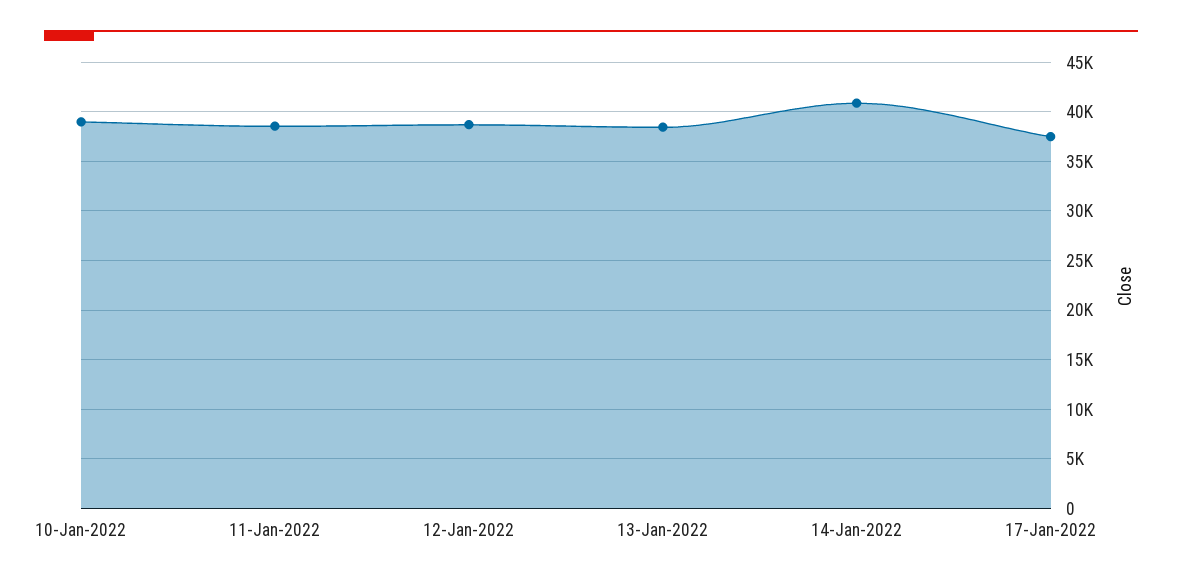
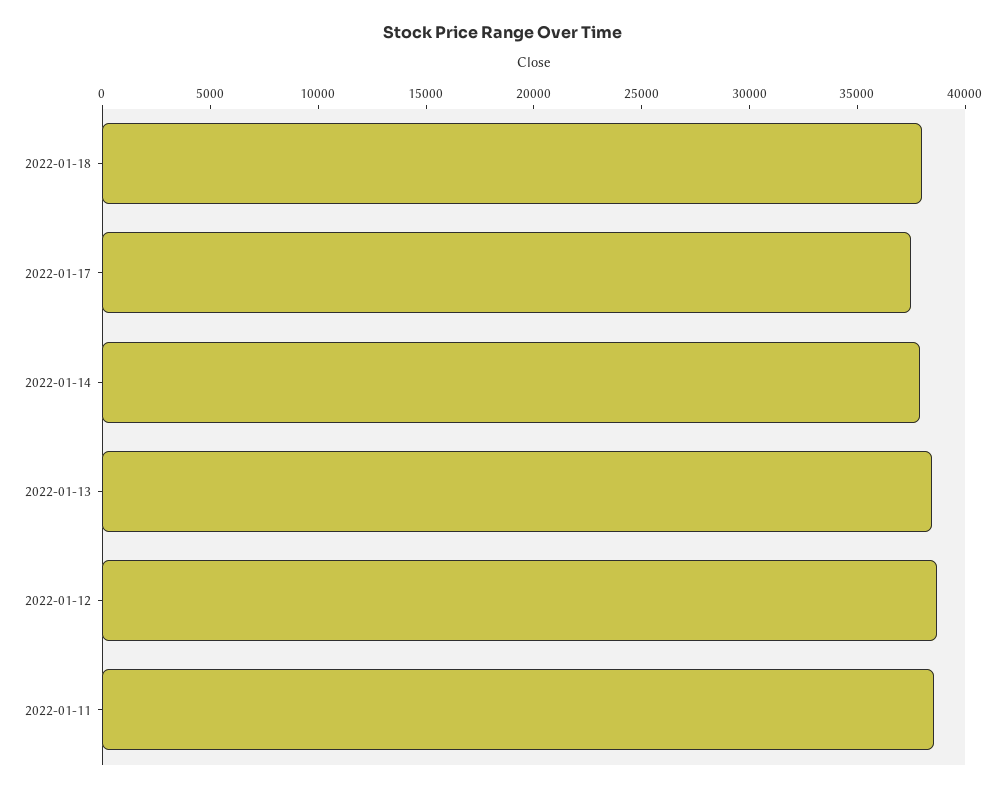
10-Jan-2022: 39000 -> none
14-Jan-2022: 41000 -> 38000
2022-01-18: none -> 38000

